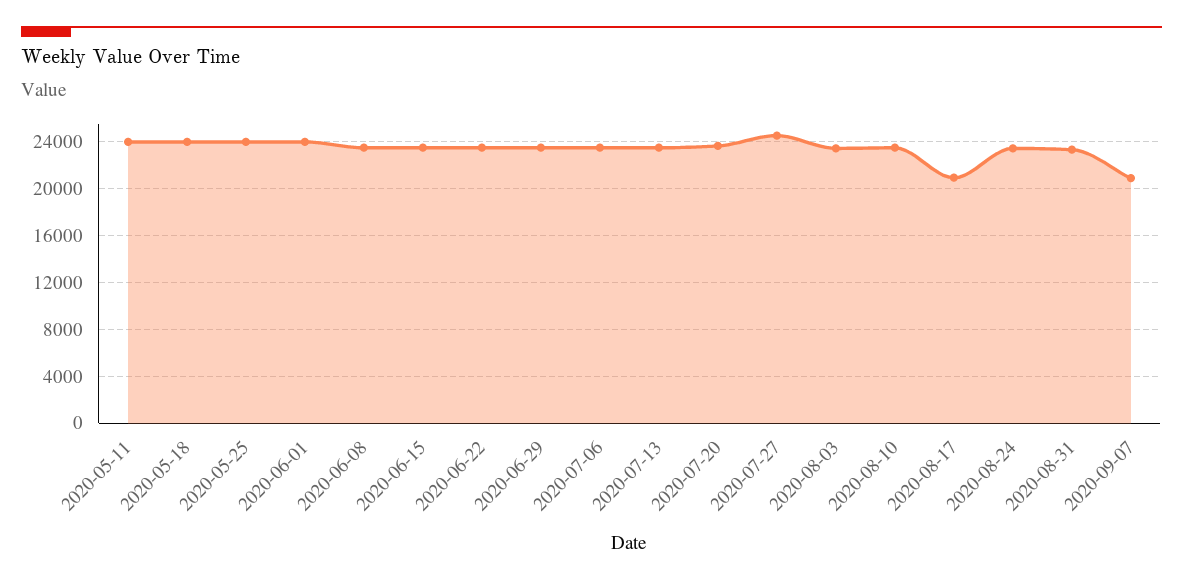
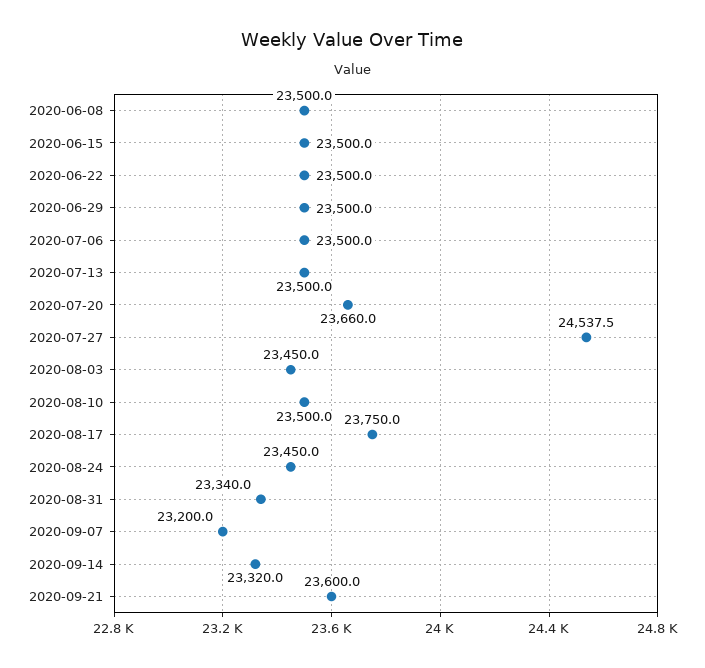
2020-05-11: 24000 -> none
2020-05-18: 24000 -> none
2020-05-25: 24000 -> none
2020-06-01: 24000 -> none
2020-08-17: 21000 -> 23750
2020-09-07: 21000 -> 23200
2020-09-14: none -> 23320
2020-09-21: none -> 23600

